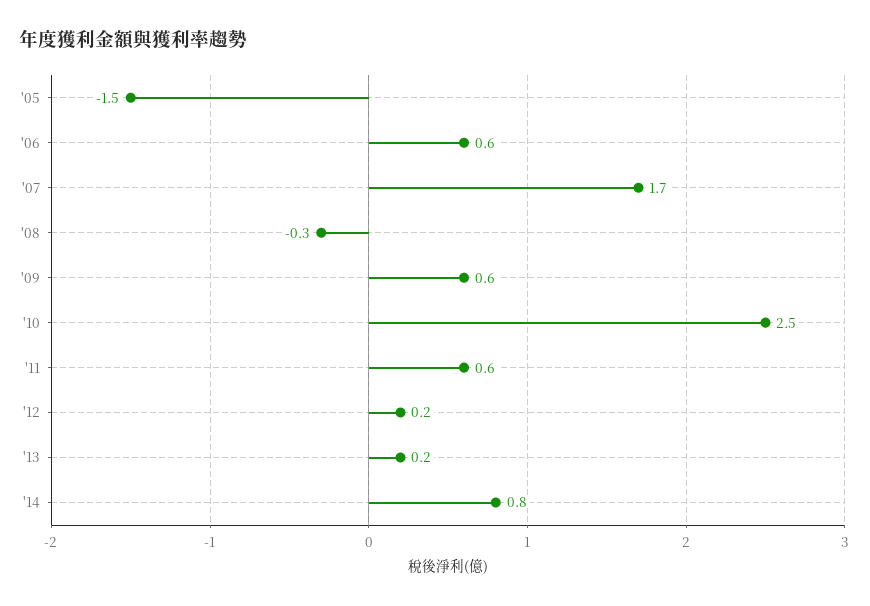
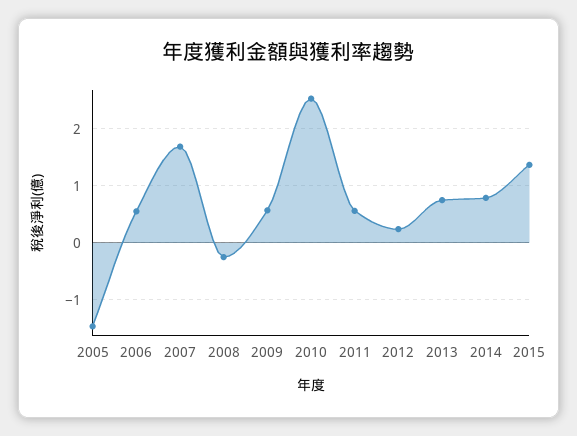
'13: 0.2 -> 0.8
2015: none -> 1.4

